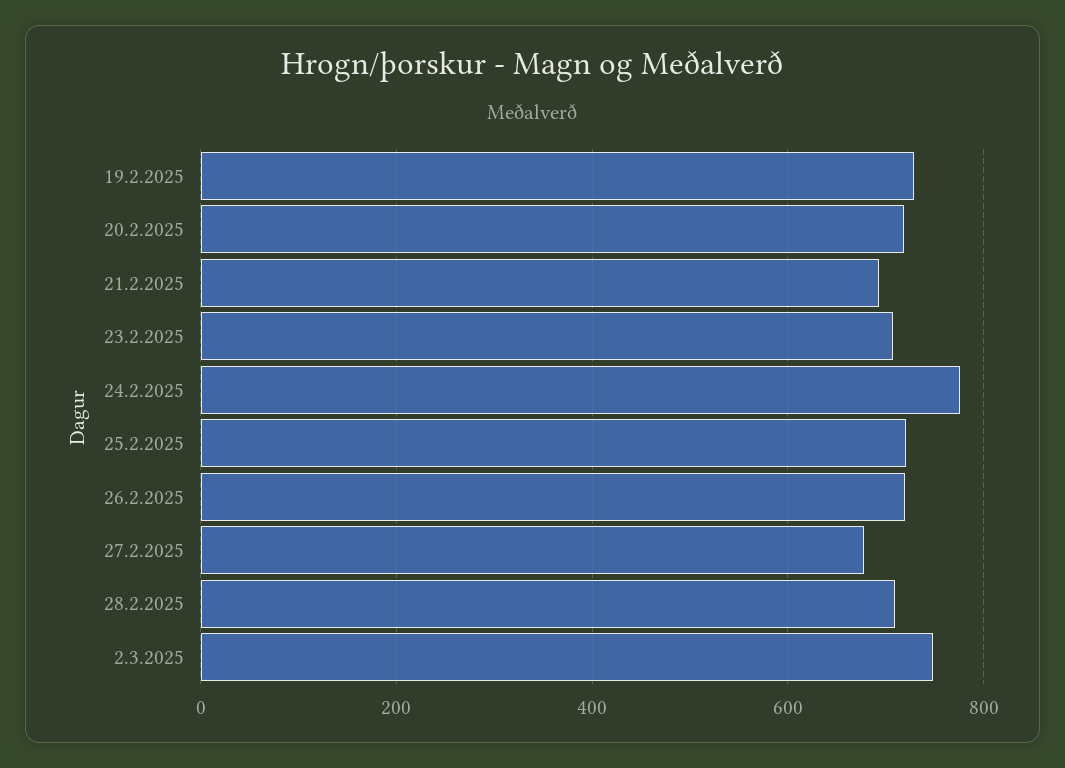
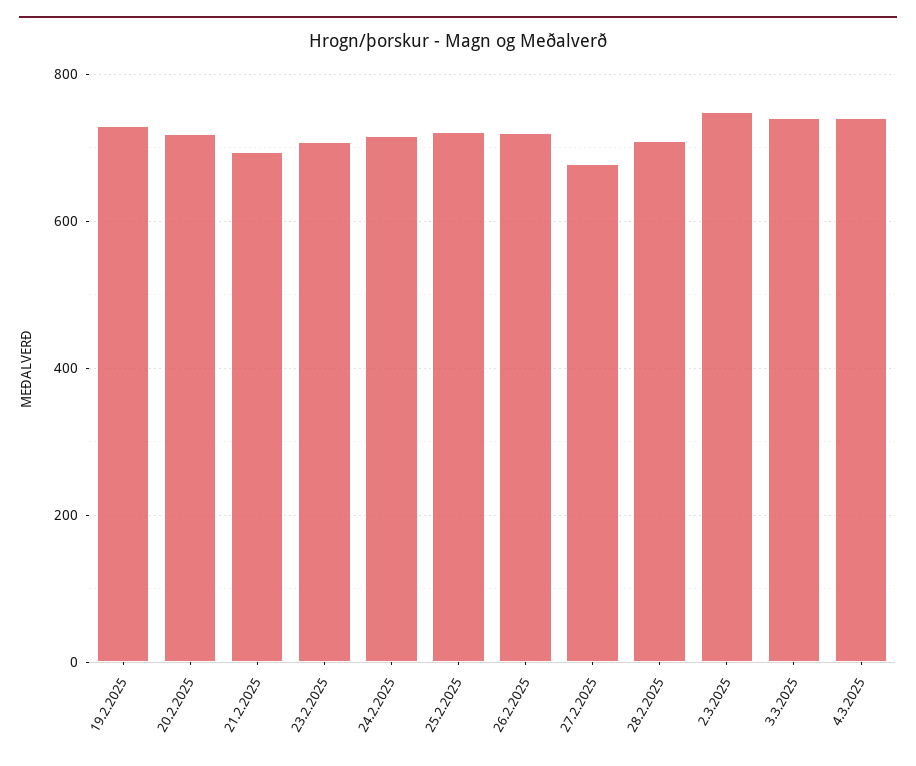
24.2.2025: 780 -> 720
3.3.2025: none -> 740
4.3.2025: none -> 740

